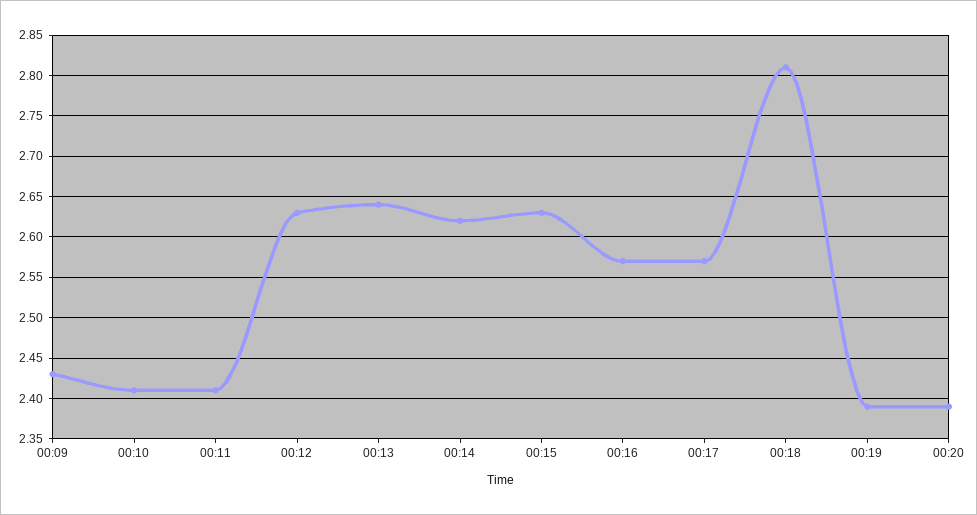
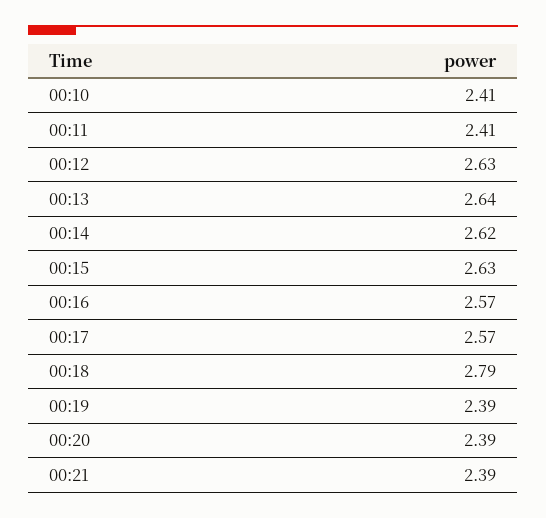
00:09: 2.43 -> none
00:18: 2.81 -> 2.79
00:21: none -> 2.39

